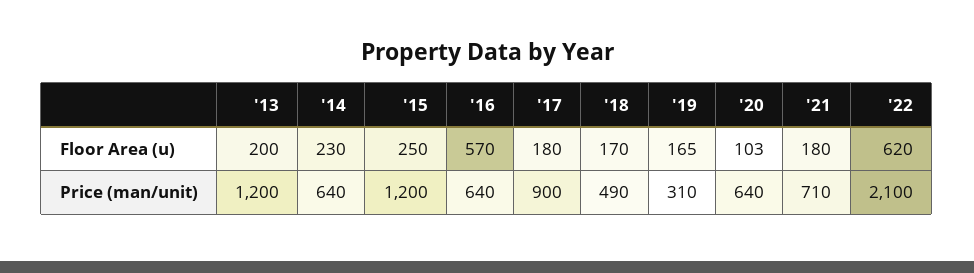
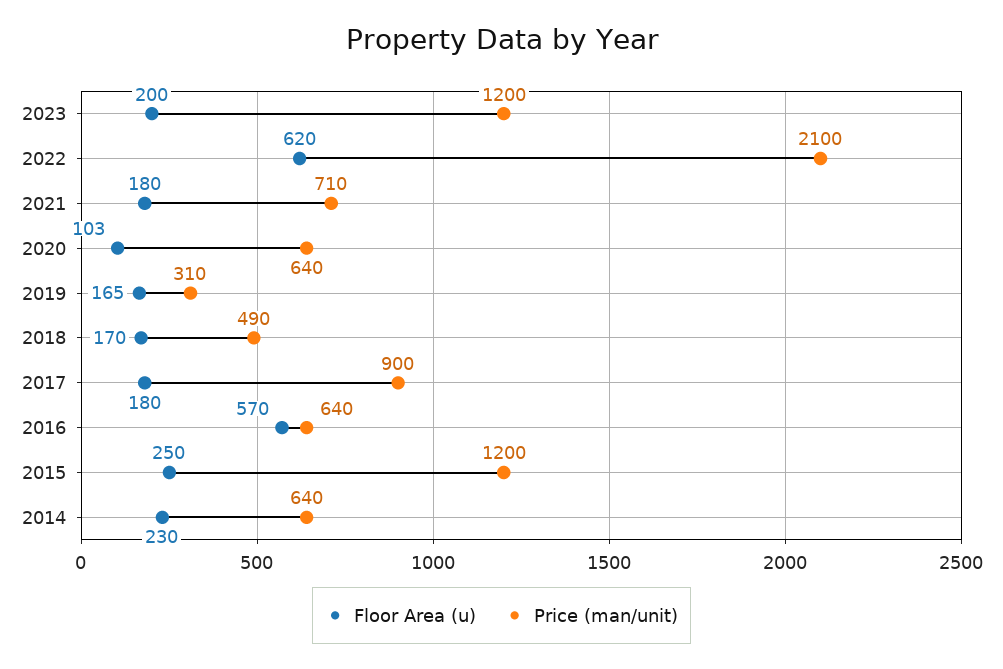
Floor Area (u), '13: 200 -> none
Price (man/unit), '13: 1200 -> none
Floor Area (u), 2023: none -> 200
Price (man/unit), 2023: none -> 1200

